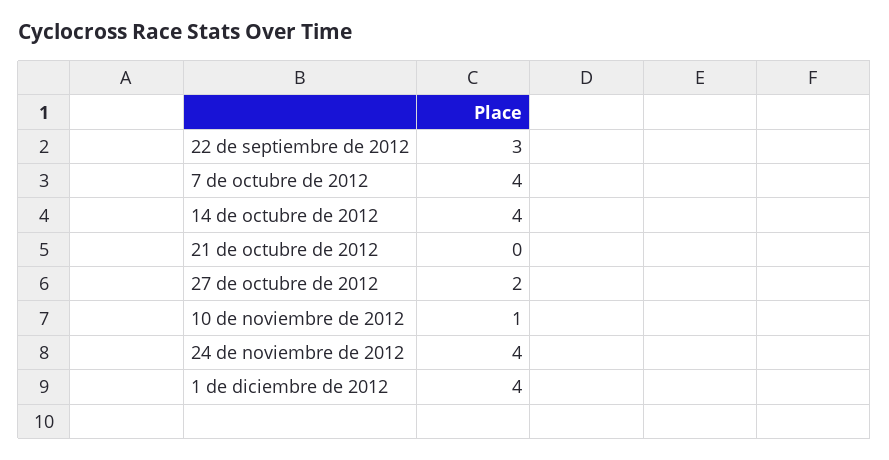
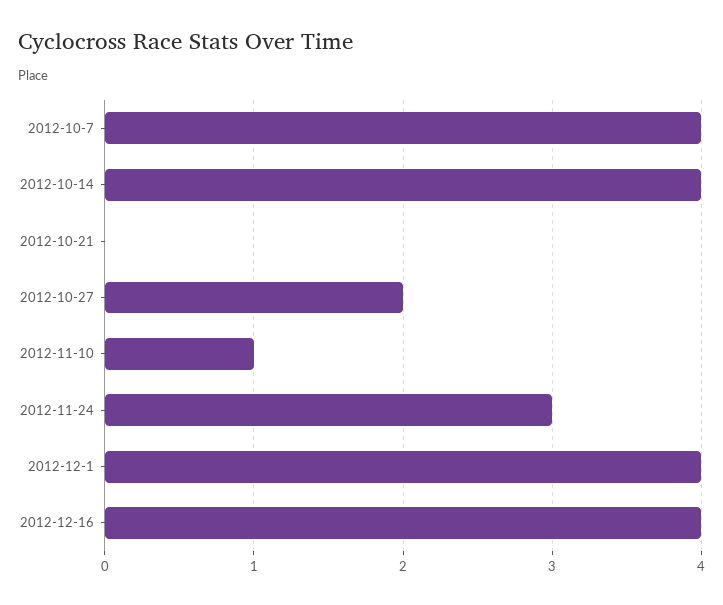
22 de septiembre de 2012: 3 -> none
24 de noviembre de 2012: 4 -> 3
2012-12-16: none -> 4

